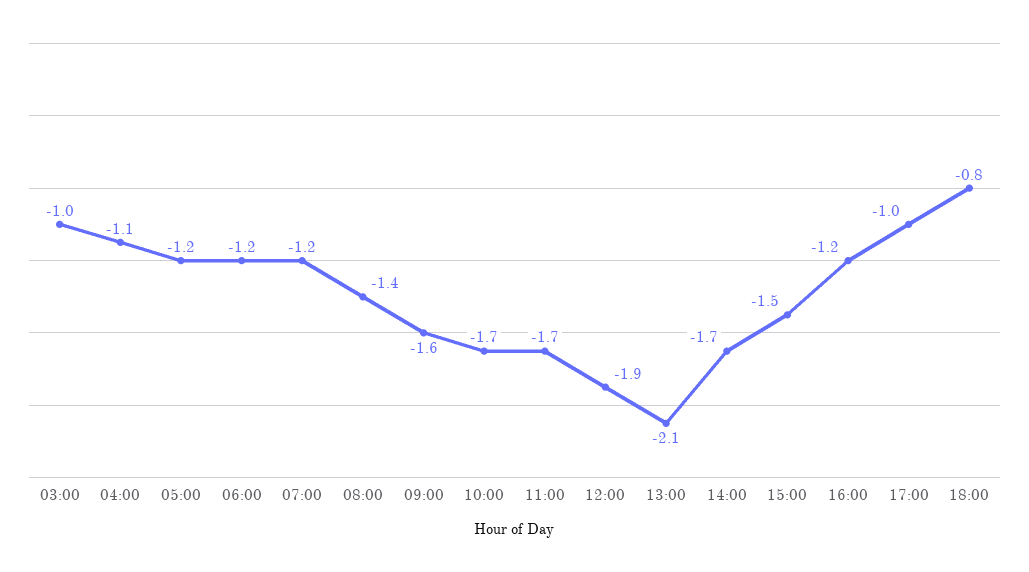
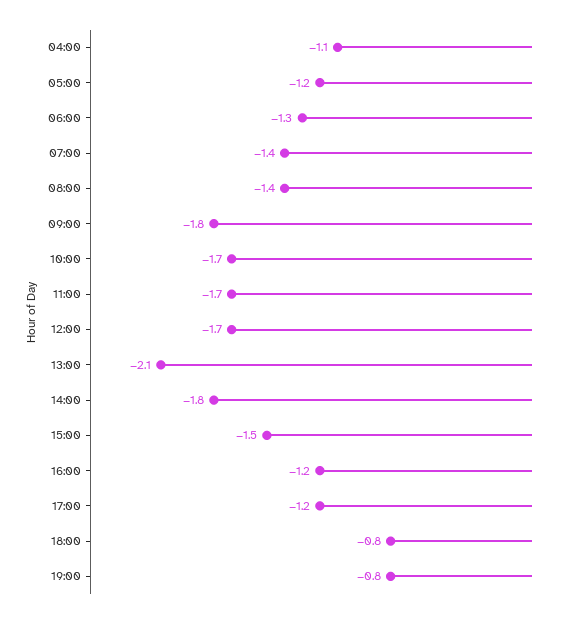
03:00: -1 -> none
06:00: -1.2 -> -1.3
07:00: -1.2 -> -1.4
09:00: -1.6 -> -1.8
12:00: -1.9 -> -1.7
14:00: -1.7 -> -1.8
17:00: -1 -> -1.2
19:00: none -> -0.8

